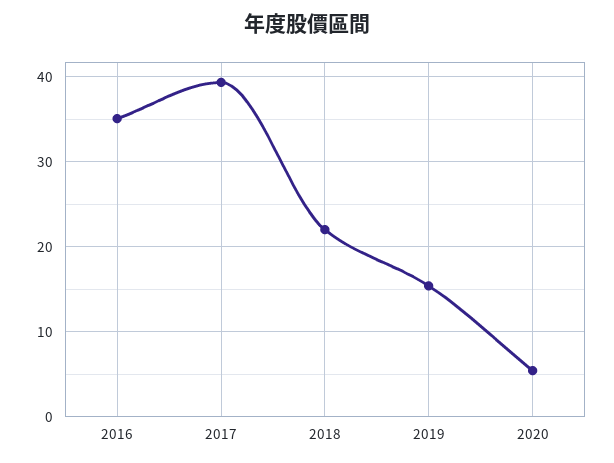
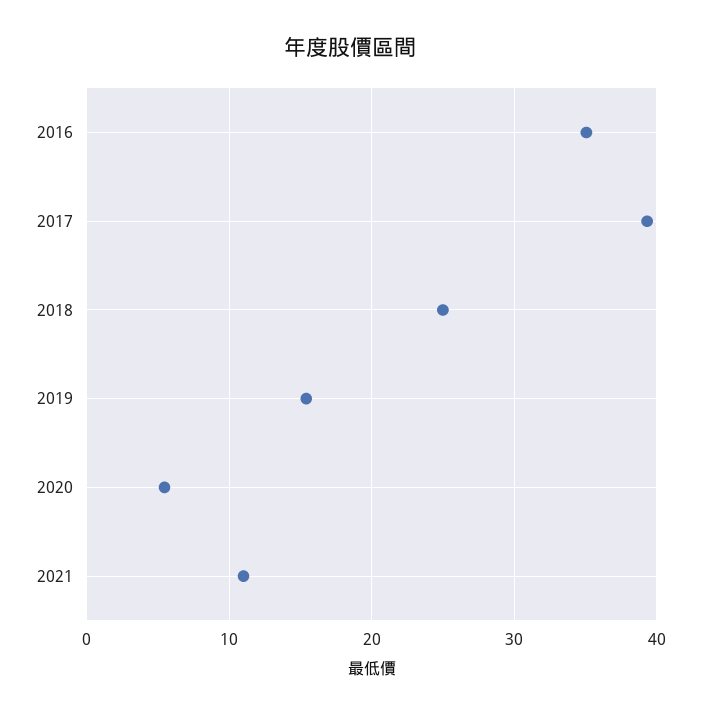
2018: 22 -> 25
2021: none -> 11

